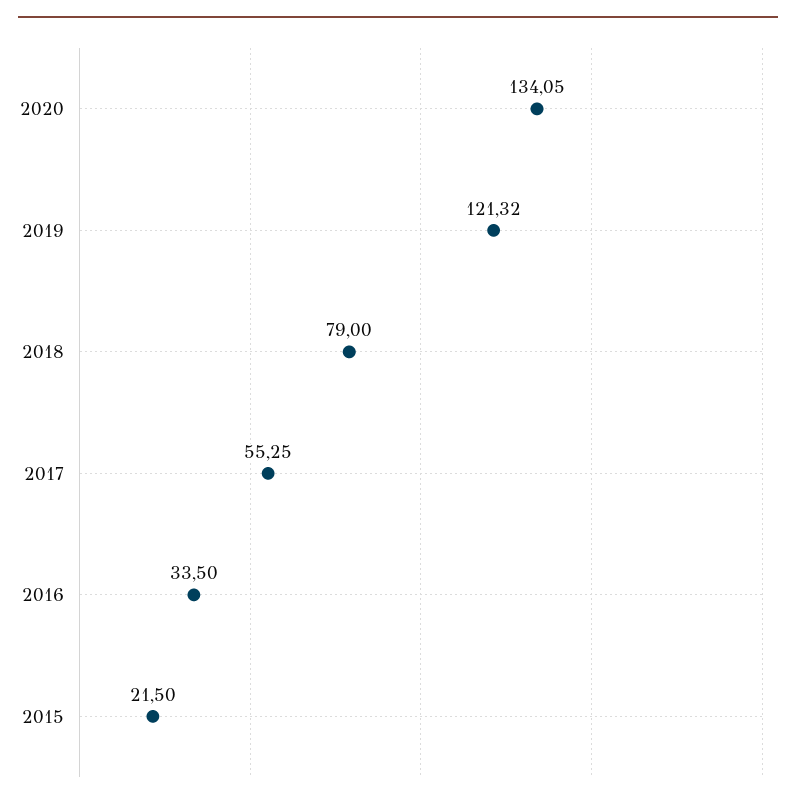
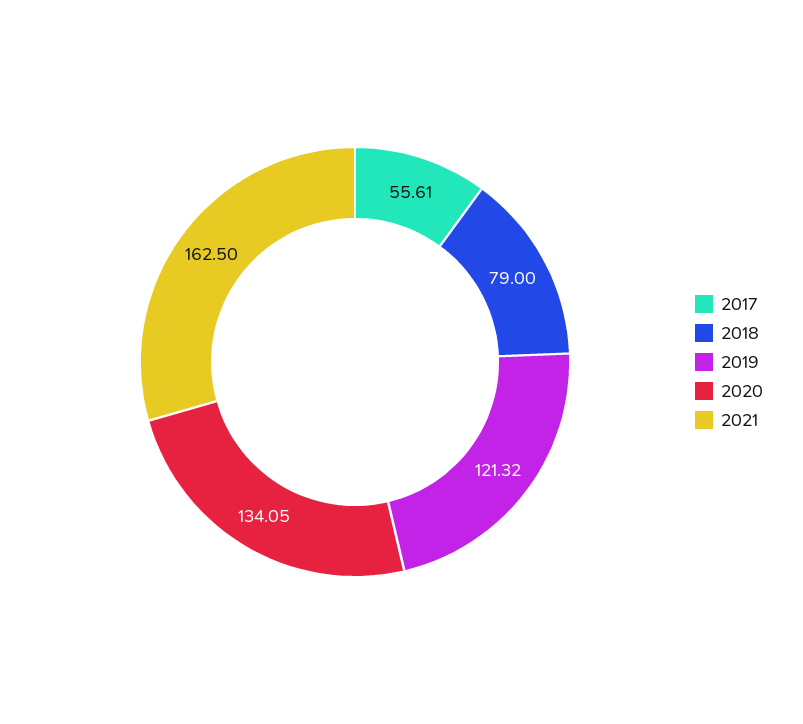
2017: 55.25 -> 55.61
2016: 33.5 -> none
2015: 21.5 -> none
2021: none -> 162.5

